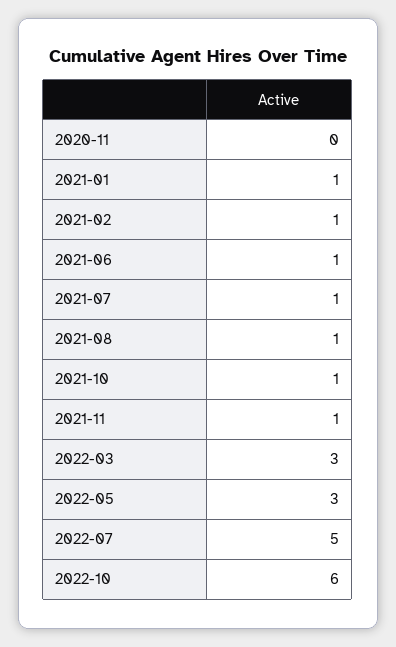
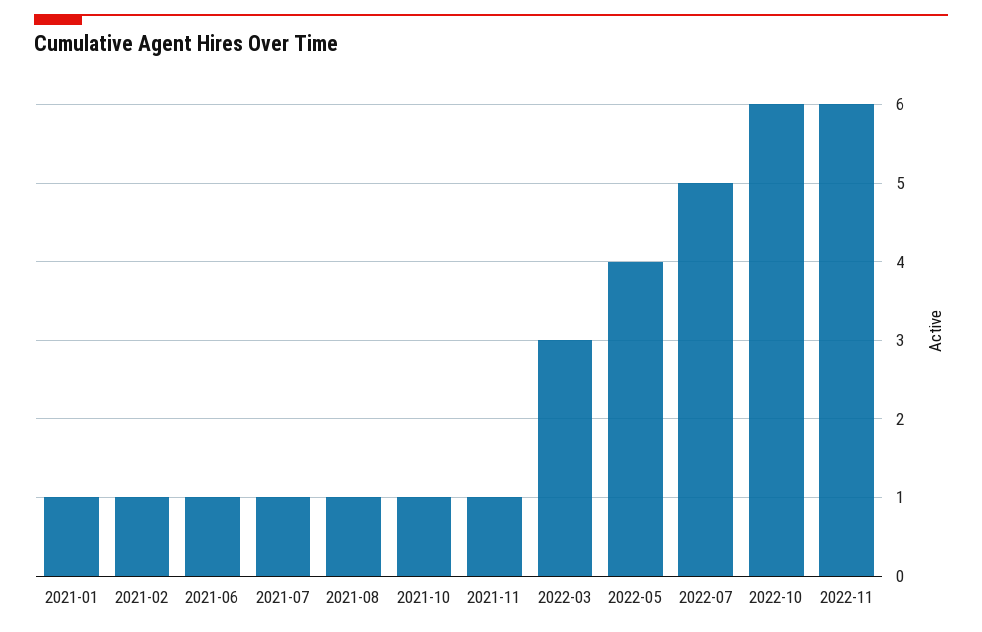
2020-11: 0 -> none
2022-05: 3 -> 4
2022-11: none -> 6

